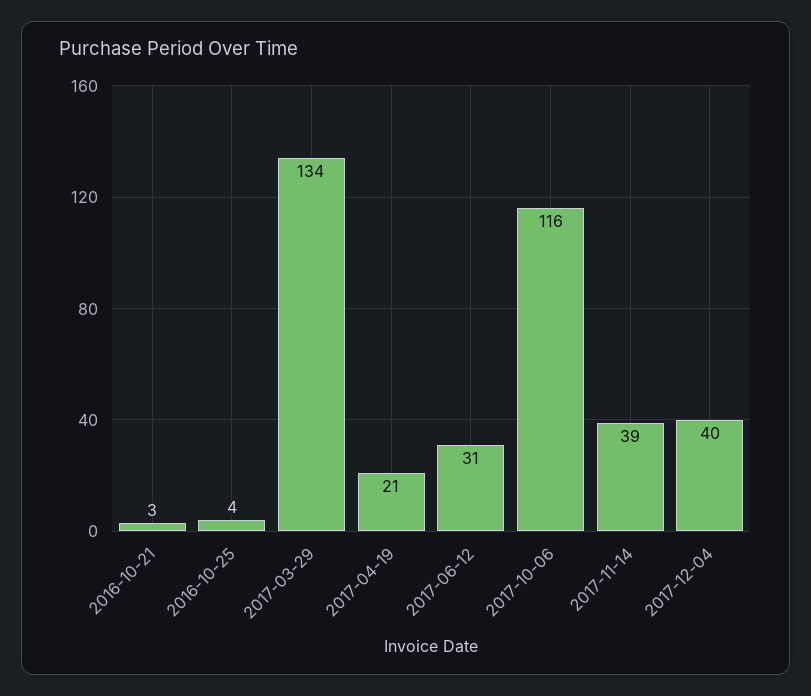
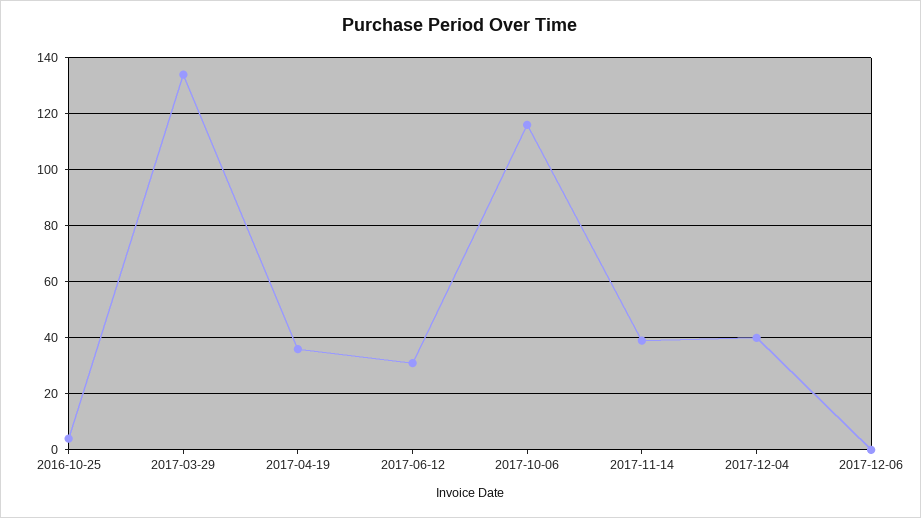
2016-10-21: 3 -> none
2017-04-19: 21 -> 35
2017-12-06: none -> 0

